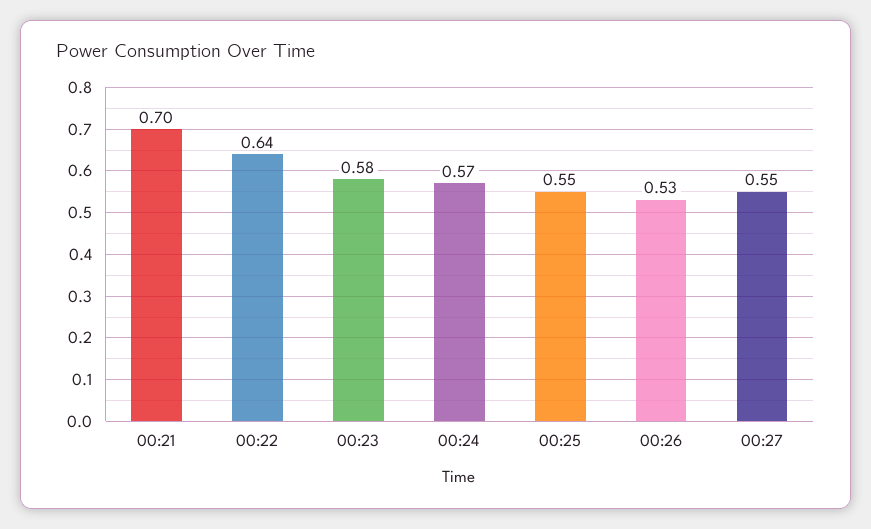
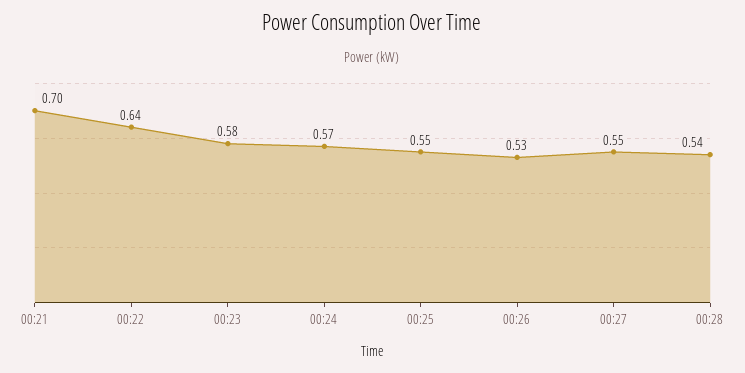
00:28: none -> 0.54

